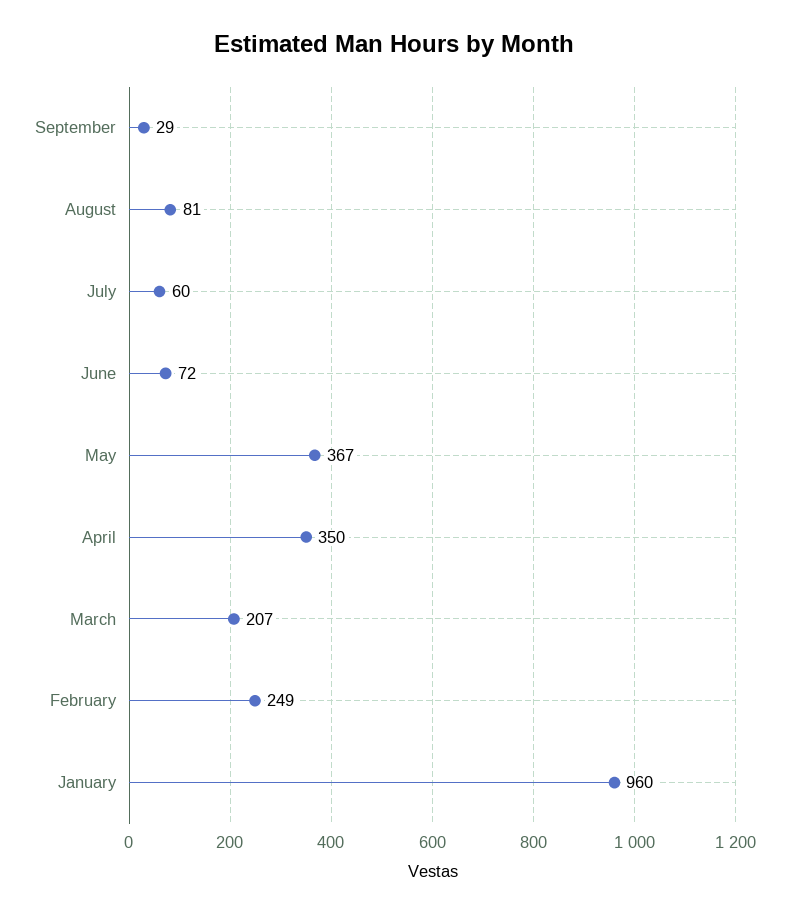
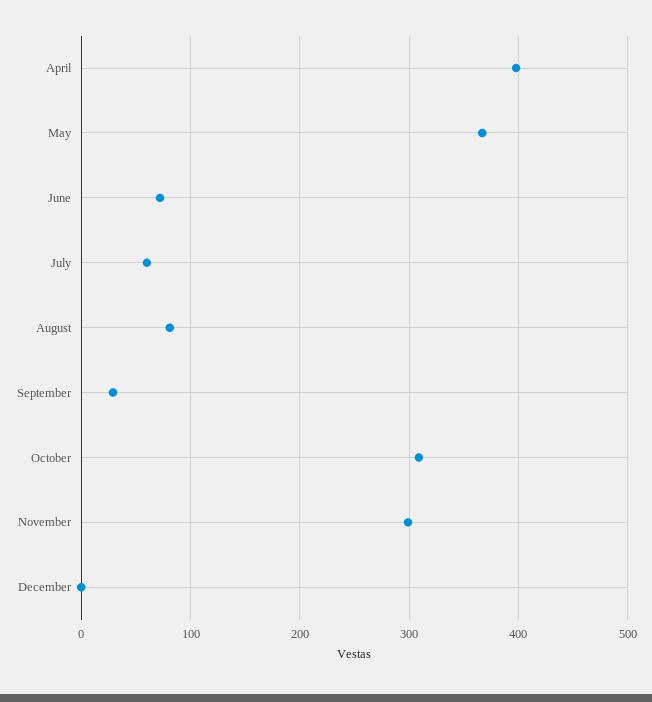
April: 350 -> 400
March: 207 -> none
February: 249 -> none
January: 960 -> none
October: none -> 310
November: none -> 300
December: none -> 0

